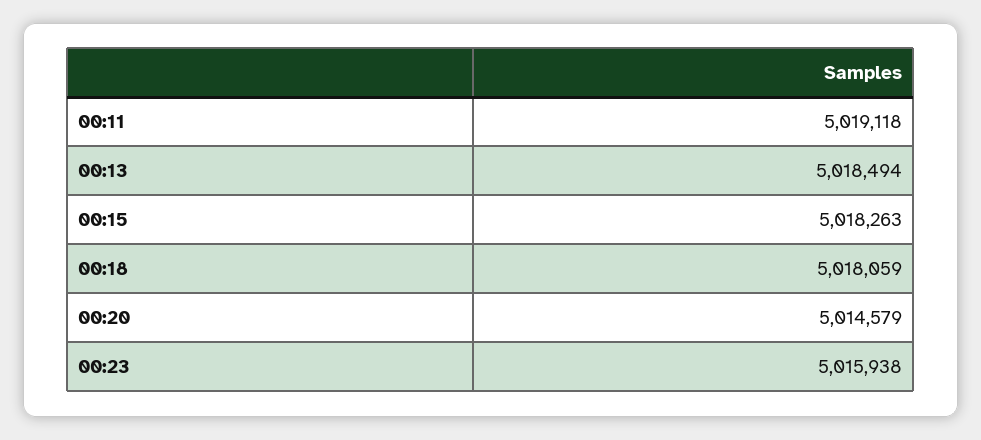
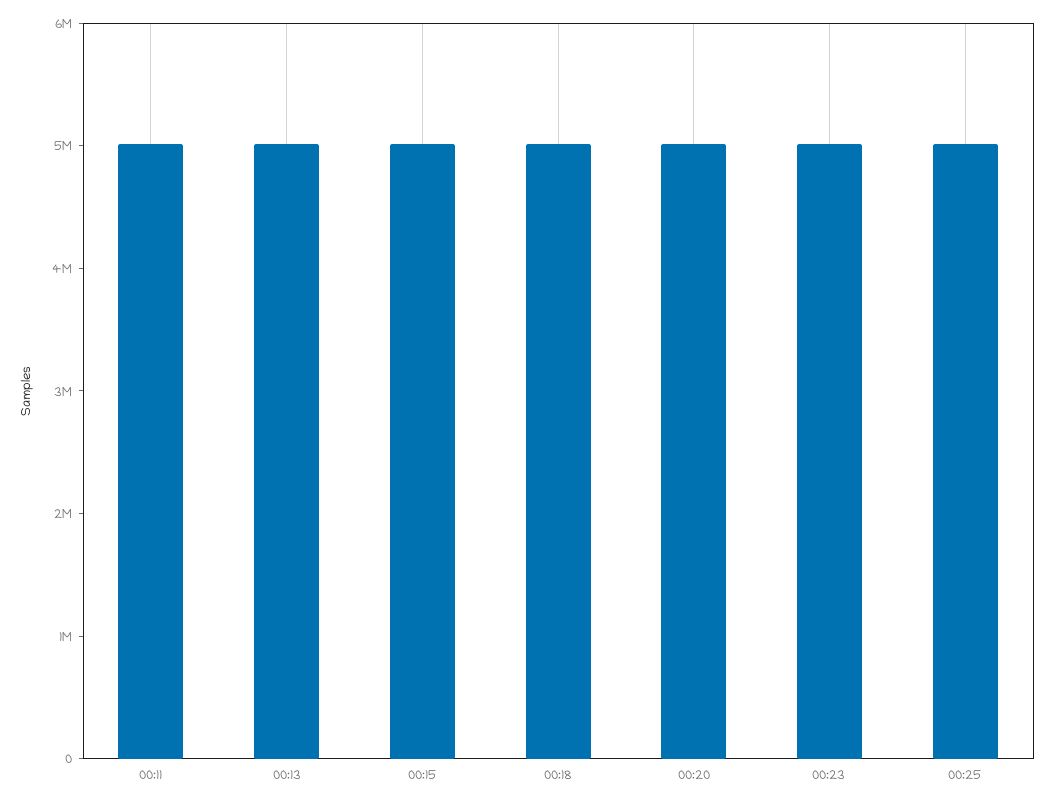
00:25: none -> 5000000

